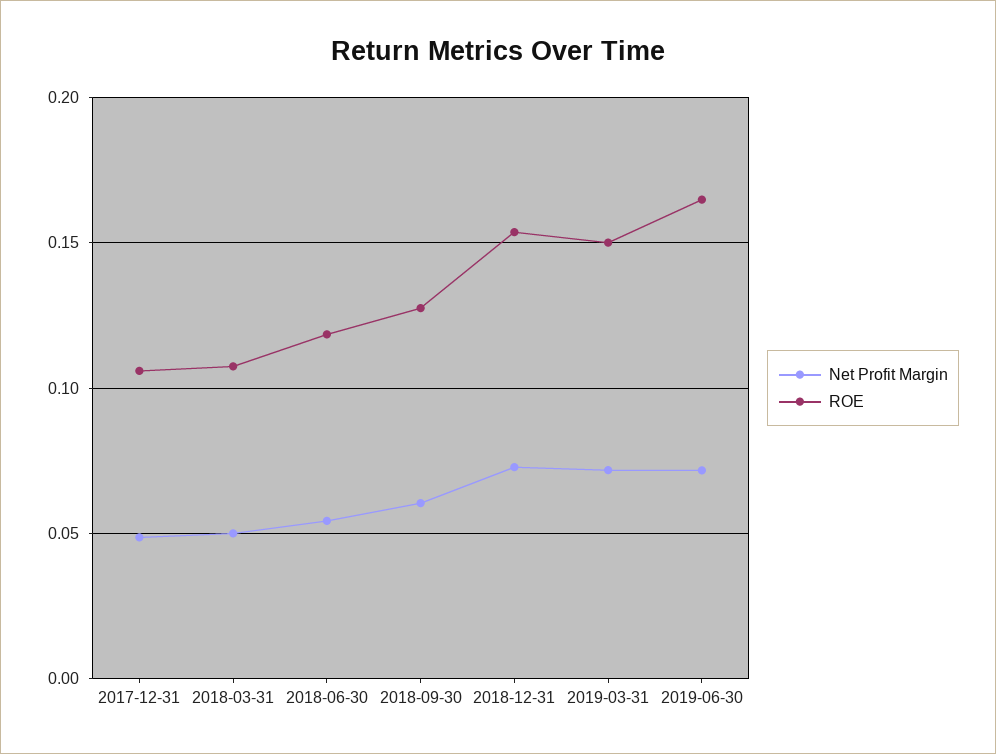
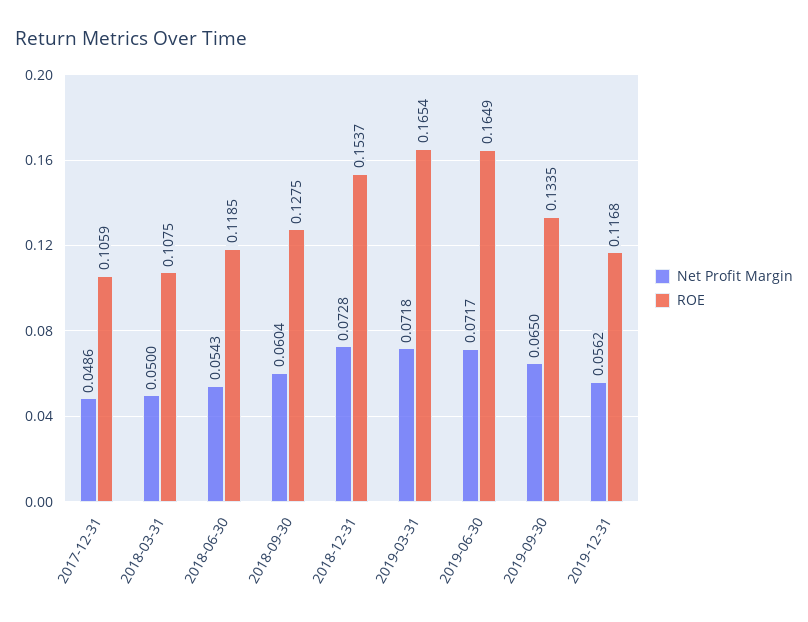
ROE, 2019-03-31: 0.15 -> 0.1654
Net Profit Margin, 2019-09-30: none -> 0.065
ROE, 2019-09-30: none -> 0.1335
Net Profit Margin, 2019-12-31: none -> 0.0562
ROE, 2019-12-31: none -> 0.1168

